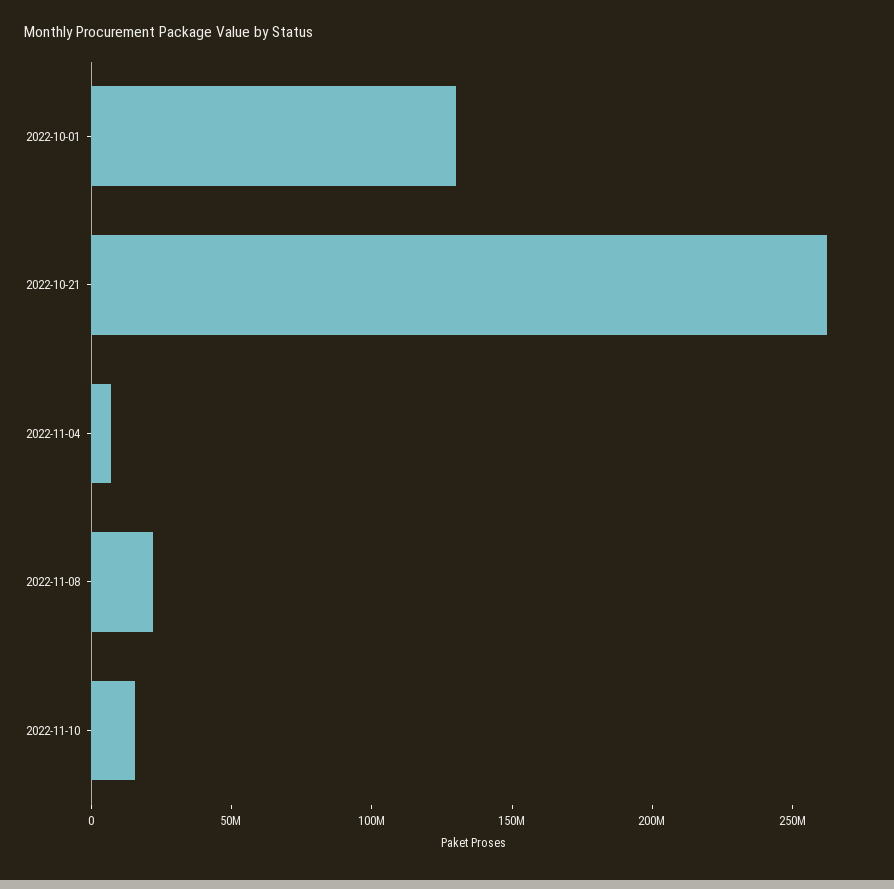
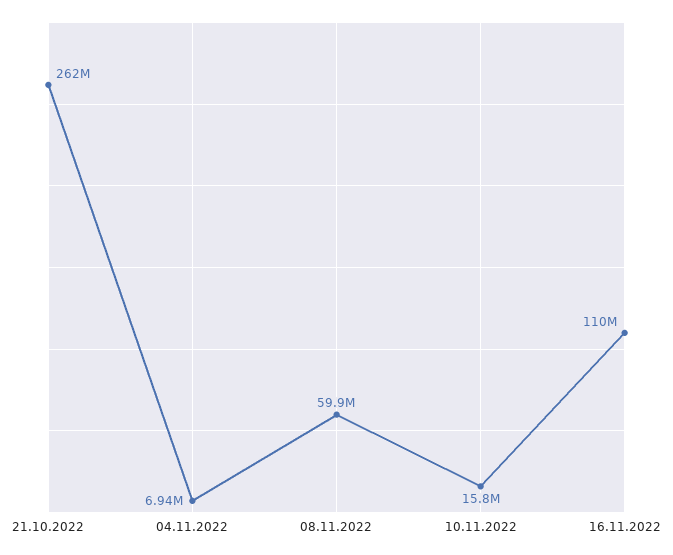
2022-10-01: 130000000 -> none
2022-11-08: 20000000 -> 59900000
16.11.2022: none -> 110000000

